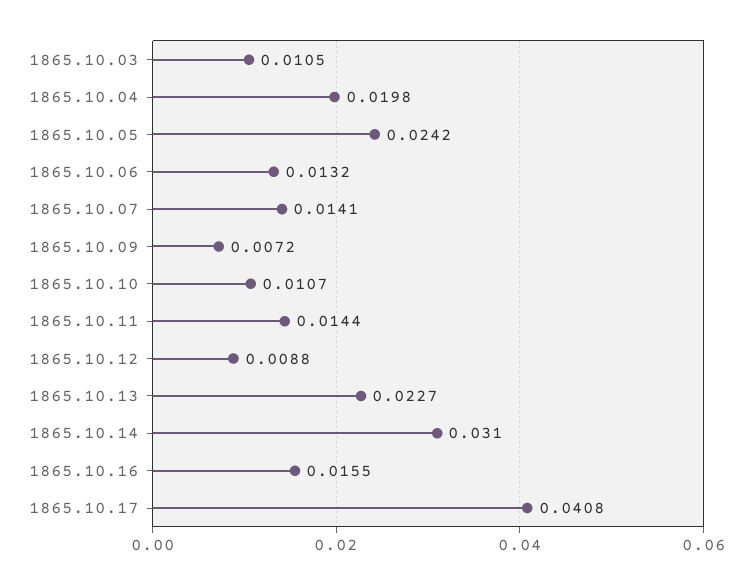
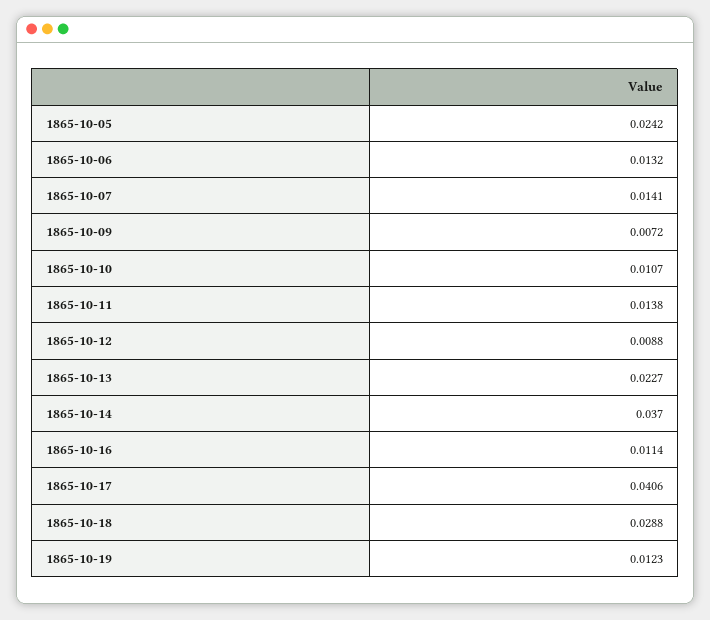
1865.10.03: 0.0105 -> none
1865.10.04: 0.0198 -> none
1865.10.11: 0.0144 -> 0.0138
1865.10.14: 0.031 -> 0.037
1865.10.16: 0.0155 -> 0.0114
1865.10.17: 0.0408 -> 0.0406
1865-10-18: none -> 0.0288
1865-10-19: none -> 0.0123

